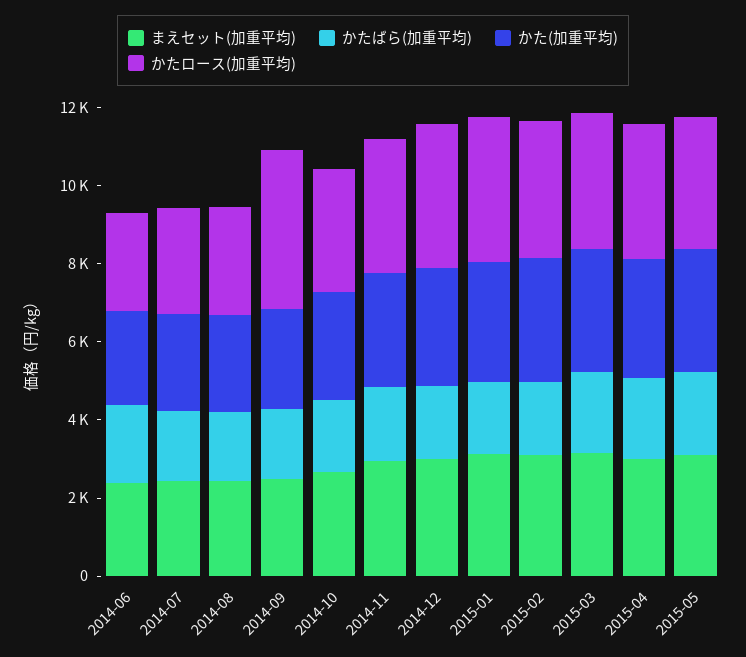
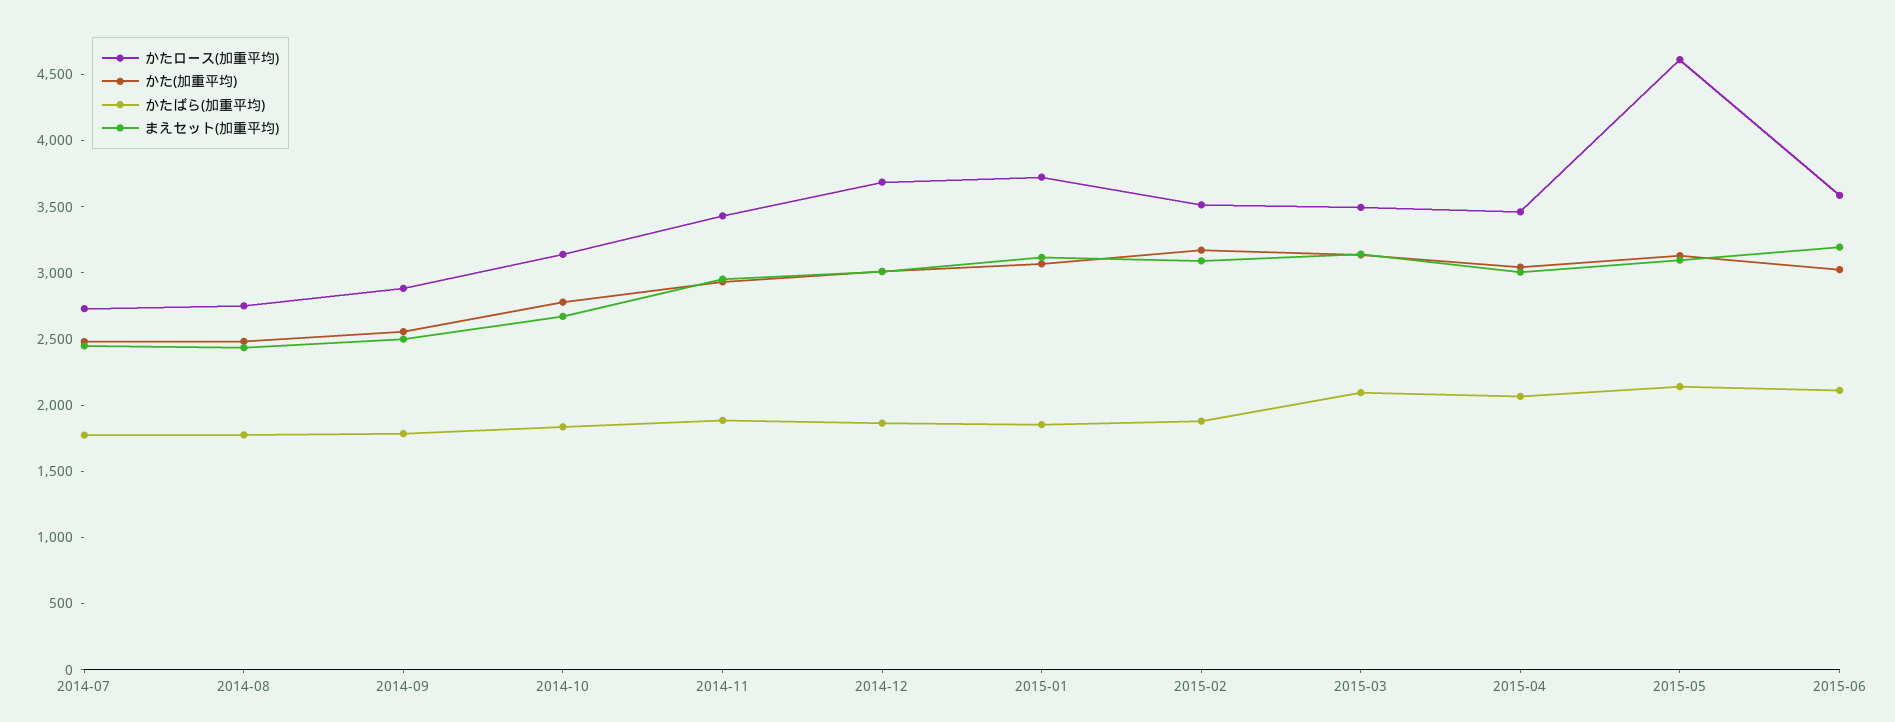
まえセット(加重平均), 2014-06: 2500 -> none
かたばら(加重平均), 2014-06: 2000 -> none
かた(加重平均), 2014-06: 2500 -> none
かたロース(加重平均), 2014-06: 2500 -> none
かたロース(加重平均), 2014-09: 4000 -> 2900
かたロース(加重平均), 2015-05: 3500 -> 4600
かたロース(加重平均), 2015-06: none -> 3600
かた(加重平均), 2015-06: none -> 3000
かたばら(加重平均), 2015-06: none -> 2100
まえセット(加重平均), 2015-06: none -> 3200

